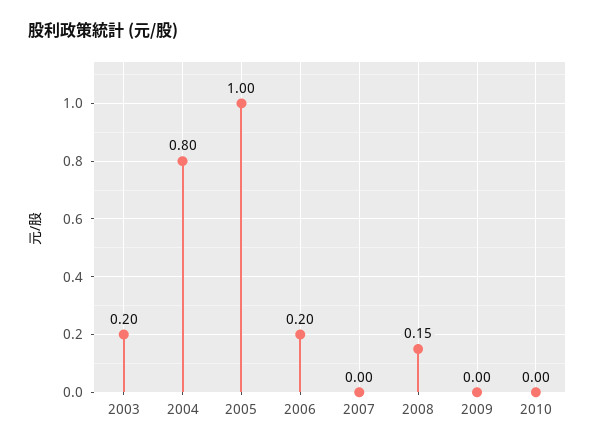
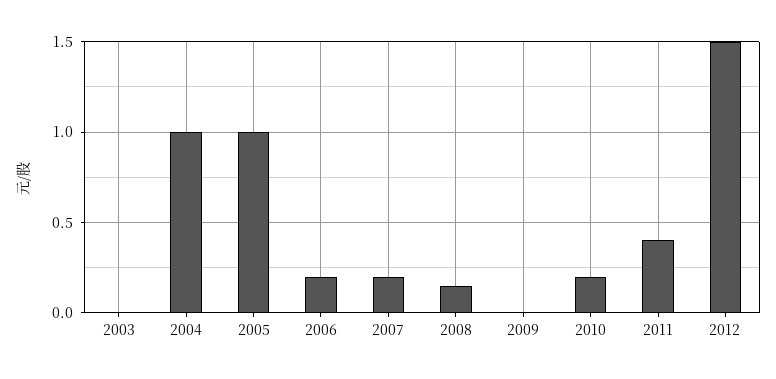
2003: 0.2 -> 0
2004: 0.8 -> 1
2007: 0 -> 0.2
2010: 0 -> 0.2
2011: none -> 0.4
2012: none -> 1.5

